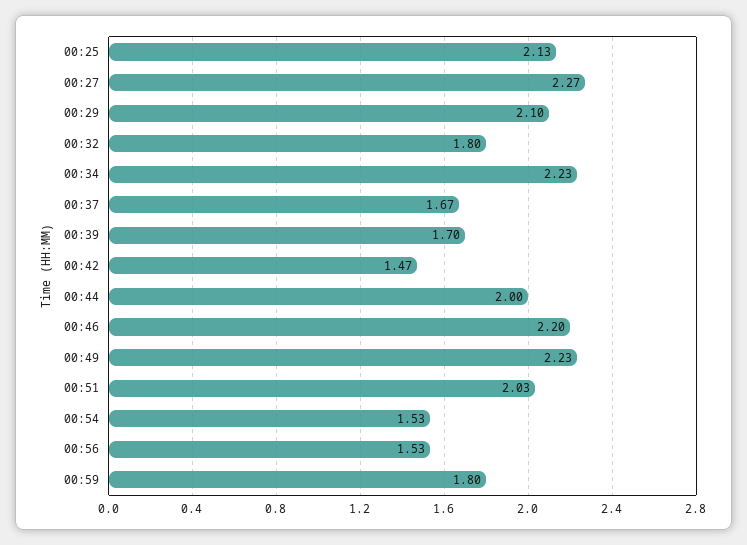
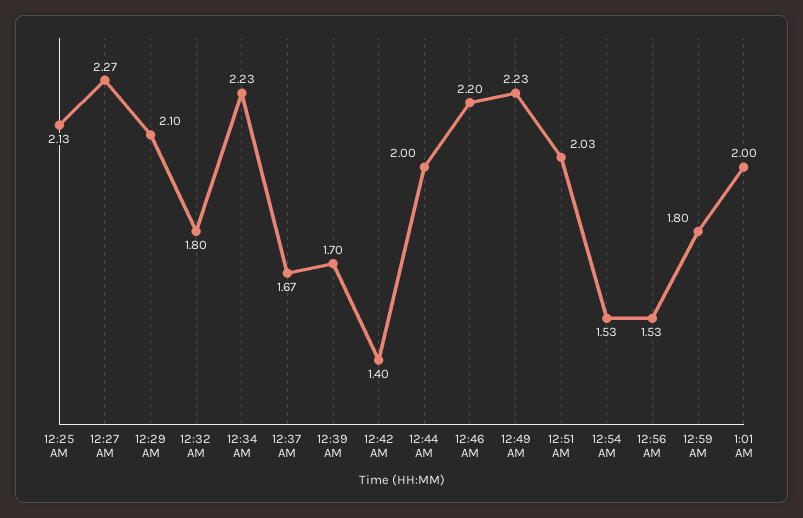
00:42: 1.47 -> 1.4
1:01 AM: none -> 2

